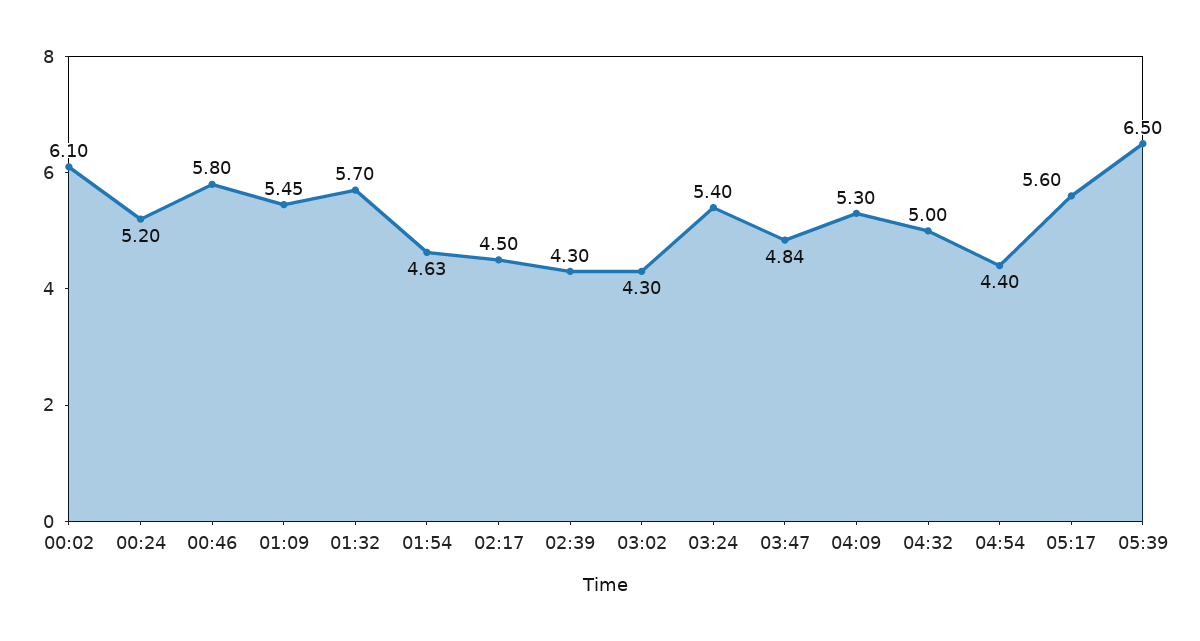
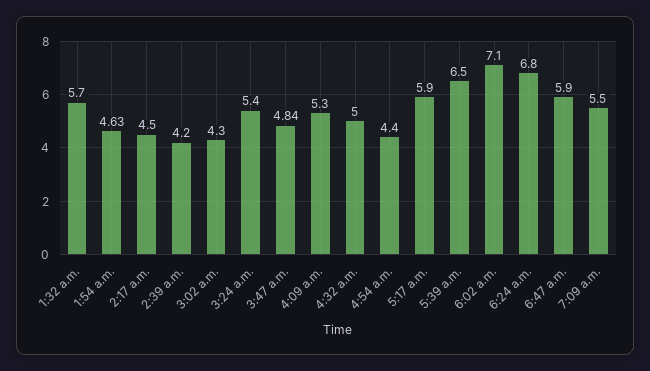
00:02: 6.1 -> none
00:24: 5.2 -> none
00:46: 5.8 -> none
01:09: 5.45 -> none
02:39: 4.3 -> 4.2
05:17: 5.6 -> 5.9
6:02 a.m.: none -> 7.1
6:24 a.m.: none -> 6.8
6:47 a.m.: none -> 5.9
7:09 a.m.: none -> 5.5

